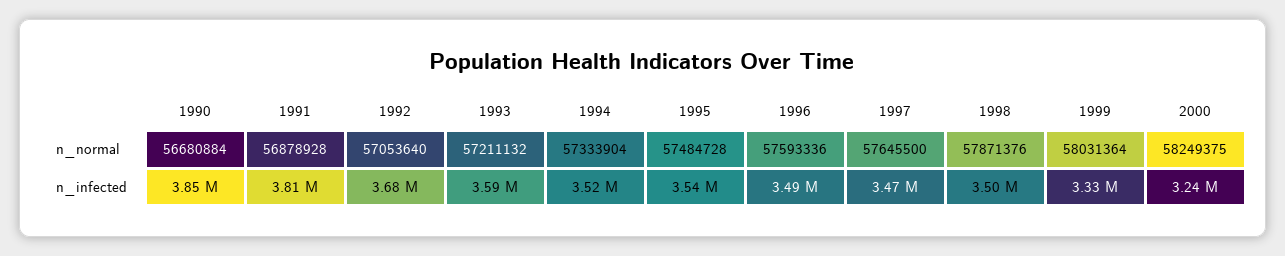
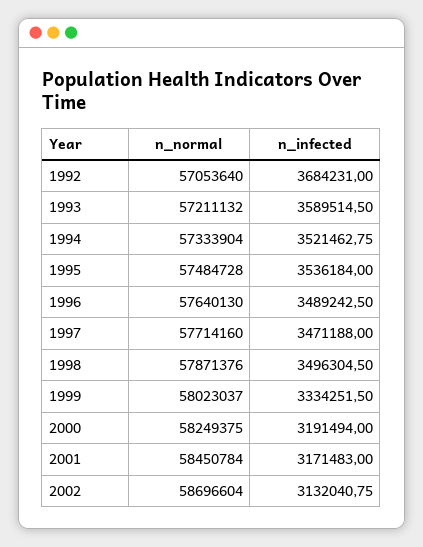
1990, n_normal: 56680884 -> none
1991, n_normal: 56878928 -> none
1996, n_normal: 57593336 -> 57640130
1997, n_normal: 57645500 -> 57714160
1999, n_normal: 58031364 -> 58023037
1990, n_infected: 3850000 -> none
1991, n_infected: 3810000 -> none
2000, n_infected: 3240000 -> 3191494
2001, n_normal: none -> 58450784
2001, n_infected: none -> 3171483
2002, n_normal: none -> 58696604
2002, n_infected: none -> 3132040.75

